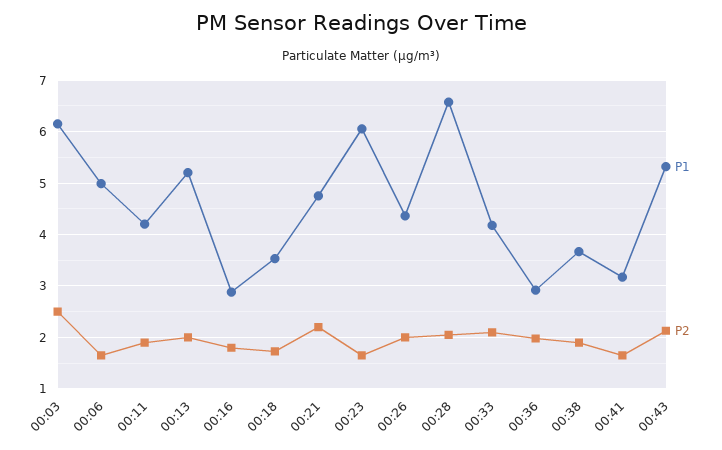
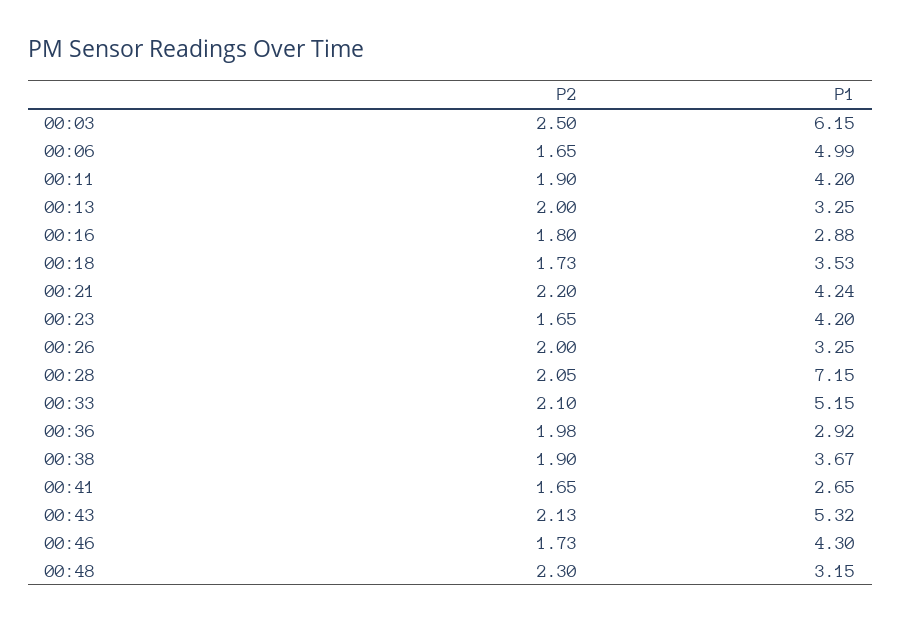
P1, 00:13: 5.2 -> 3.25
P1, 00:21: 4.8 -> 4.24
P1, 00:23: 6 -> 4.2
P1, 00:26: 4.4 -> 3.25
P1, 00:28: 6.6 -> 7.15
P1, 00:33: 4.2 -> 5.15
P1, 00:41: 3.2 -> 2.65
P2, 00:46: none -> 1.73
P1, 00:46: none -> 4.3
P2, 00:48: none -> 2.3
P1, 00:48: none -> 3.15

